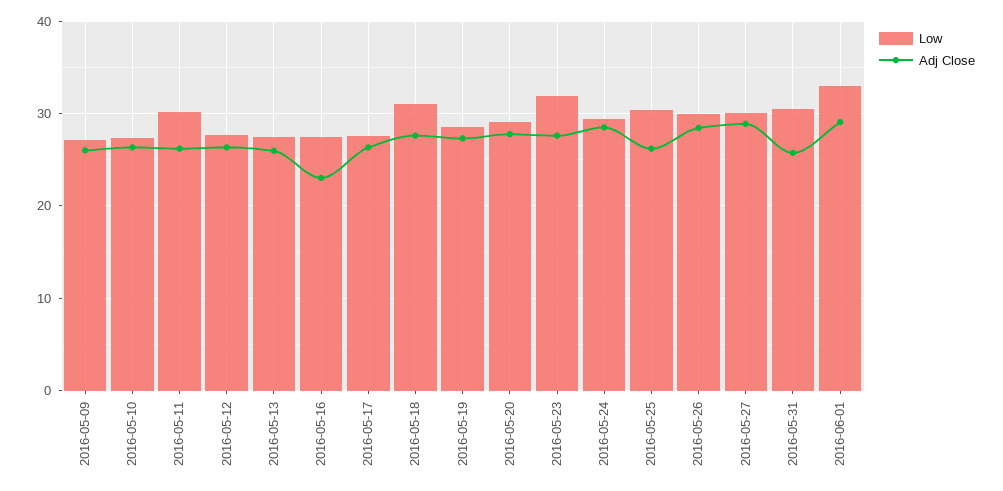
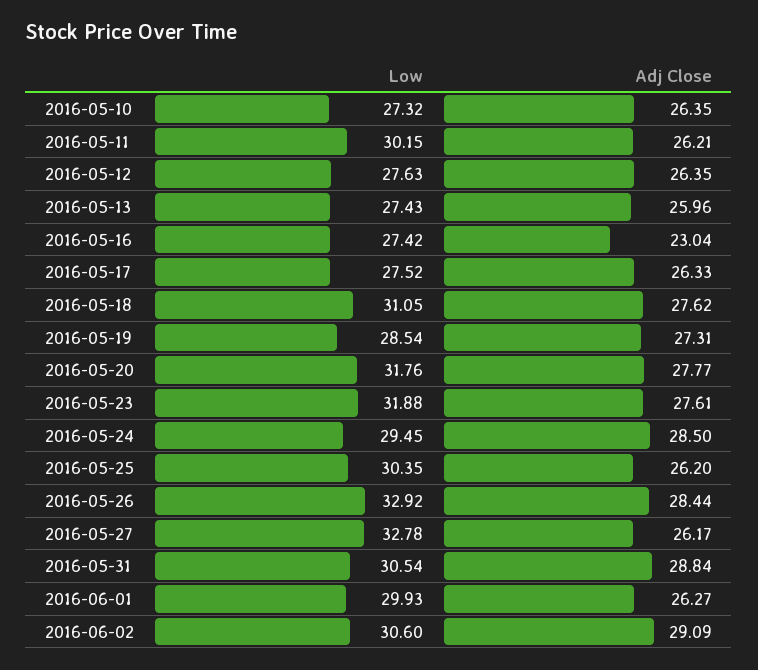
Low, 2016-05-09: 27 -> none
Adj Close, 2016-05-09: 26 -> none
Low, 2016-05-20: 29 -> 31.76
Low, 2016-05-26: 30 -> 32.92
Low, 2016-05-27: 30 -> 32.78
Adj Close, 2016-05-27: 29 -> 26.17
Adj Close, 2016-05-31: 26 -> 28.84
Low, 2016-06-01: 33 -> 29.93
Adj Close, 2016-06-01: 29 -> 26.27
Low, 2016-06-02: none -> 30.6
Adj Close, 2016-06-02: none -> 29.09

